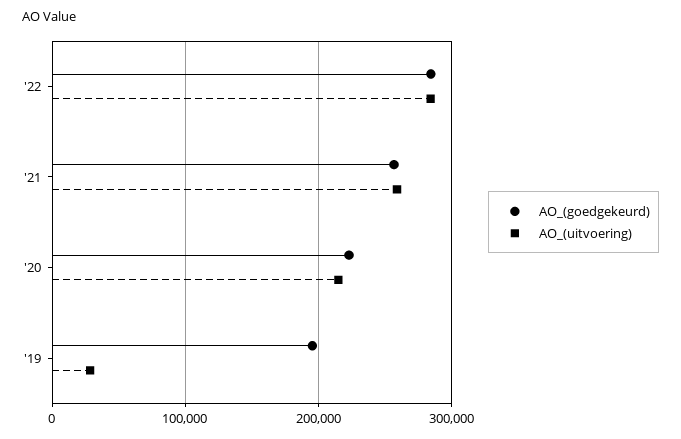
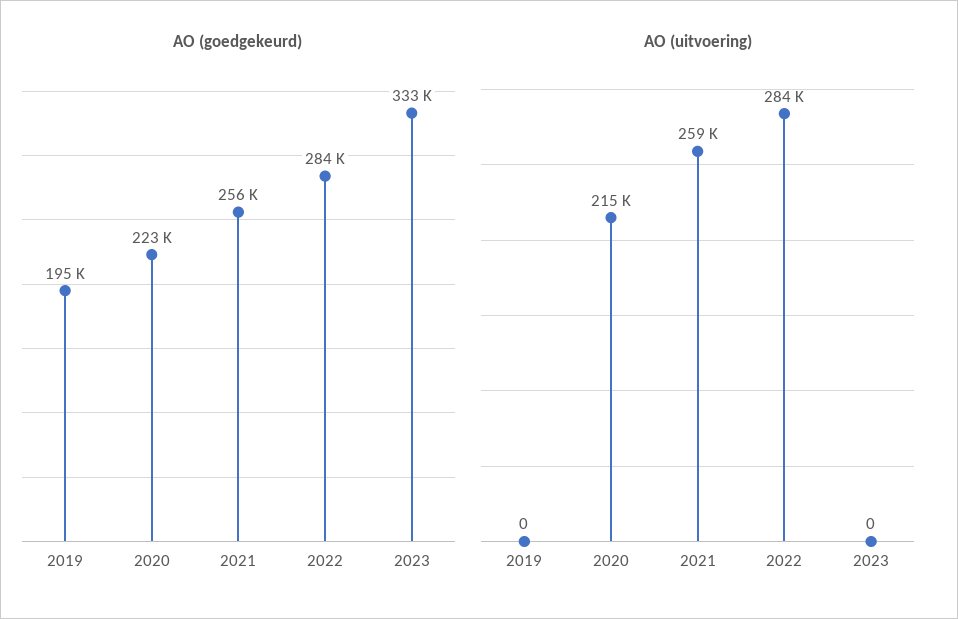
AO_(uitvoering), '19: 30000 -> 0
AO_(goedgekeurd), 2023: none -> 333000
AO_(uitvoering), 2023: none -> 0

